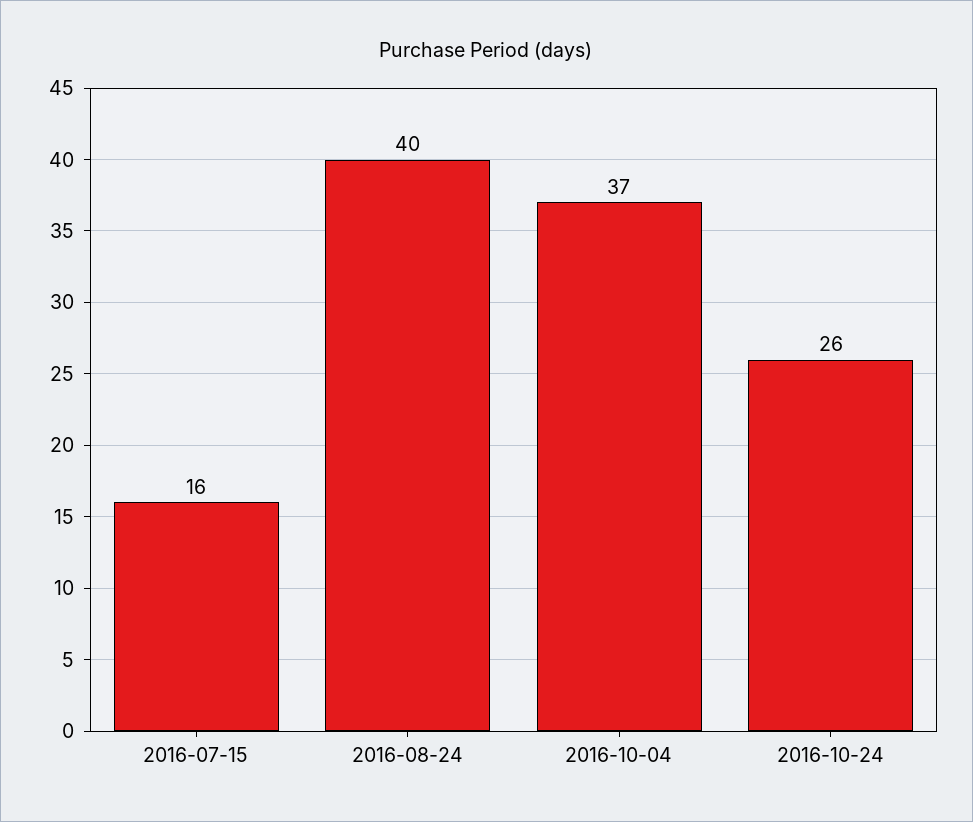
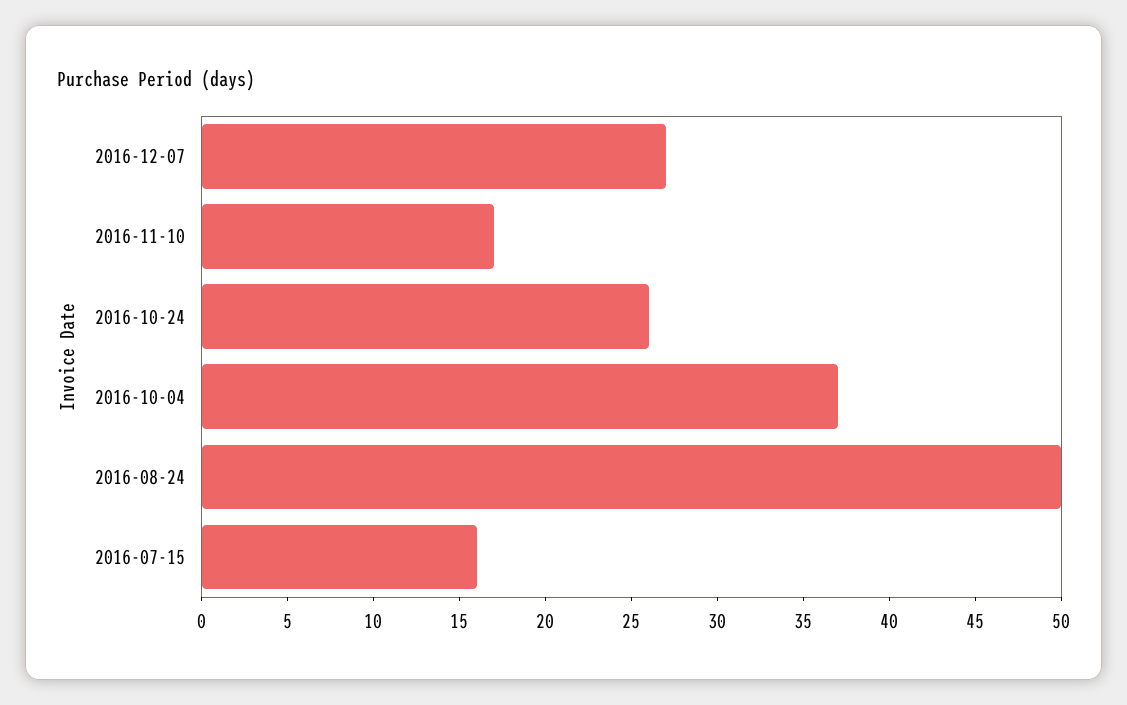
2016-08-24: 40 -> 50
2016-12-07: none -> 27
2016-11-10: none -> 17

